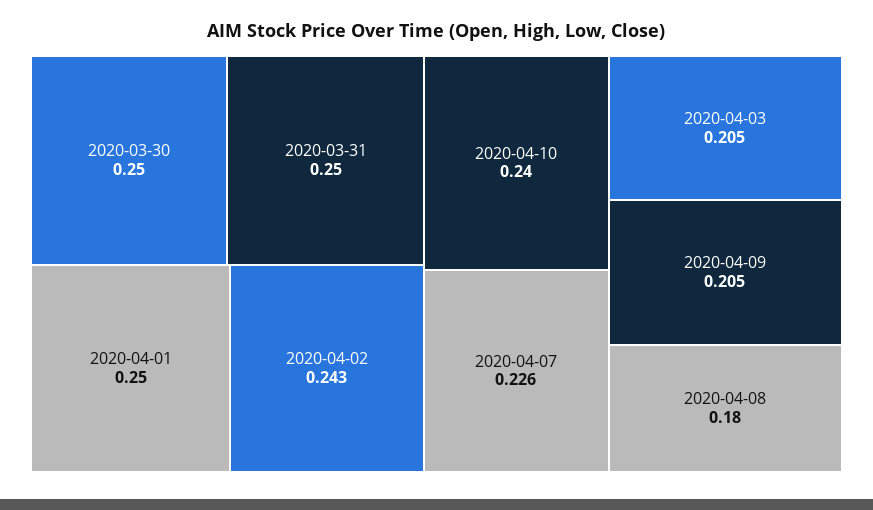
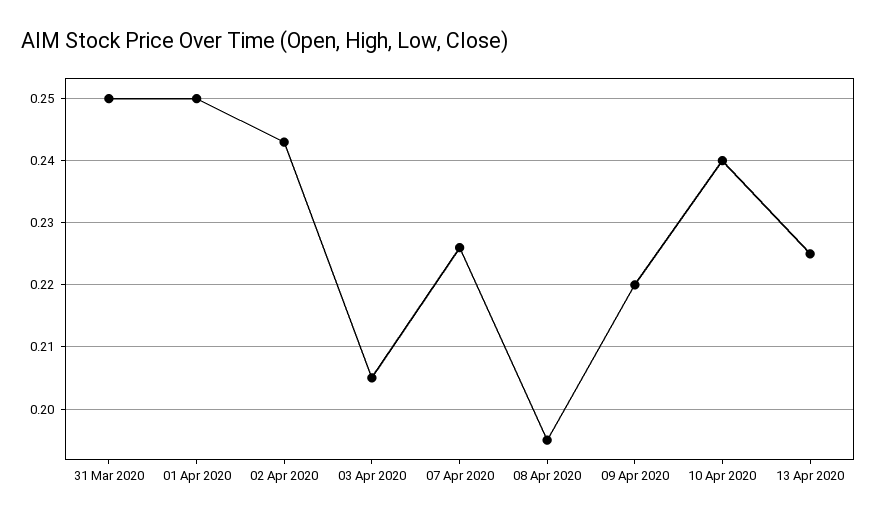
2020-03-30: 0.25 -> none
2020-04-09: 0.205 -> 0.22
2020-04-08: 0.18 -> 0.195
13 Apr 2020: none -> 0.225

